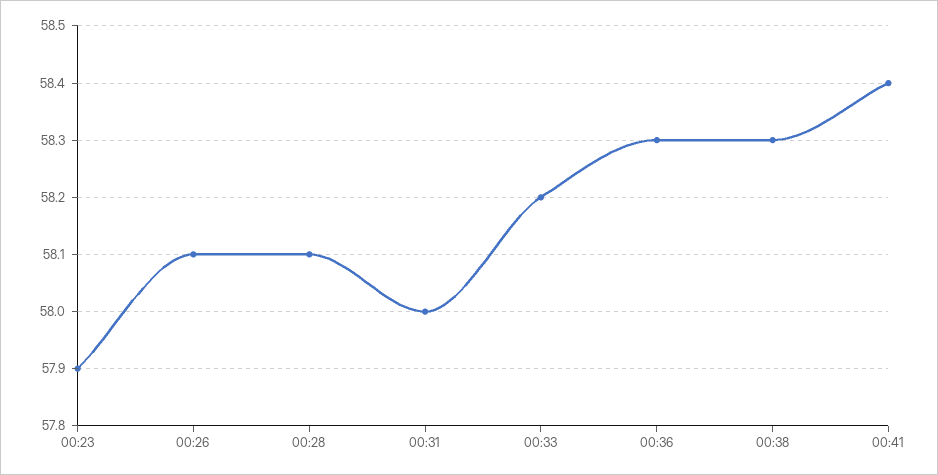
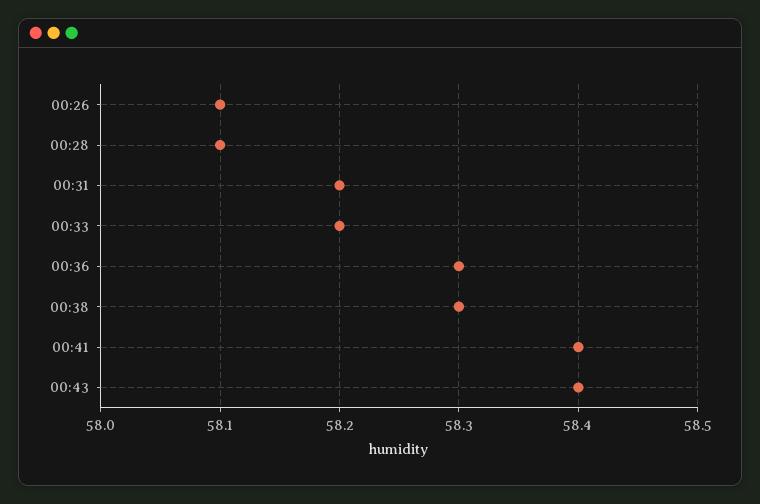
00:23: 57.9 -> none
00:31: 58 -> 58.2
00:43: none -> 58.4

